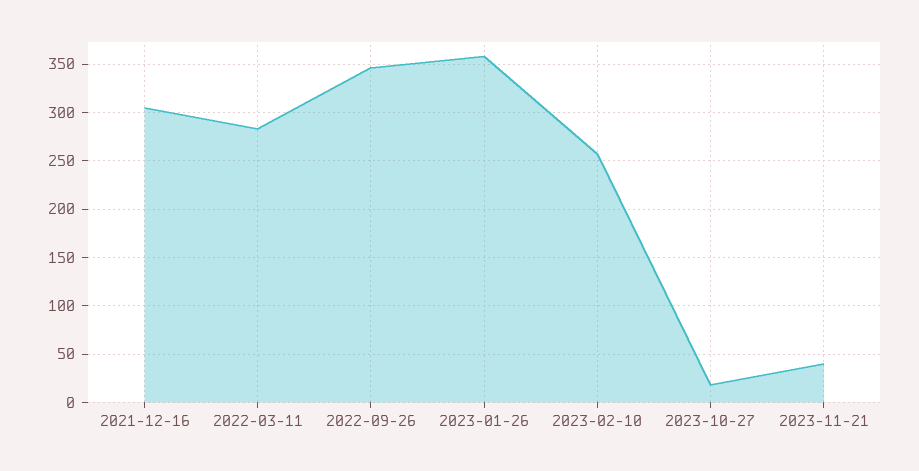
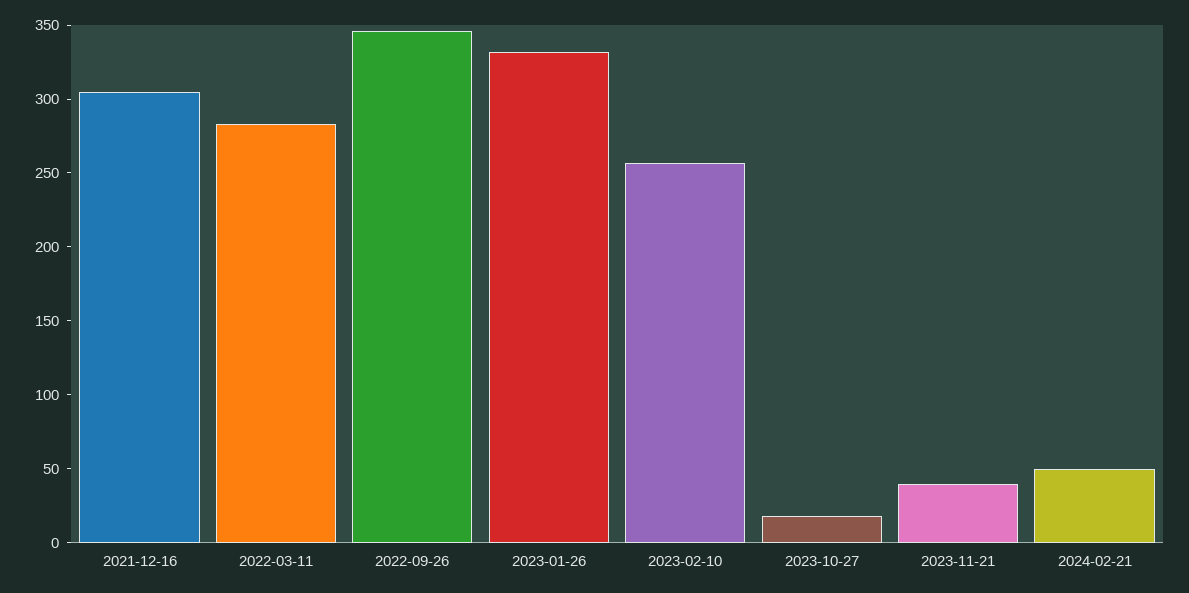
2023-01-26: 360 -> 330
2024-02-21: none -> 50

